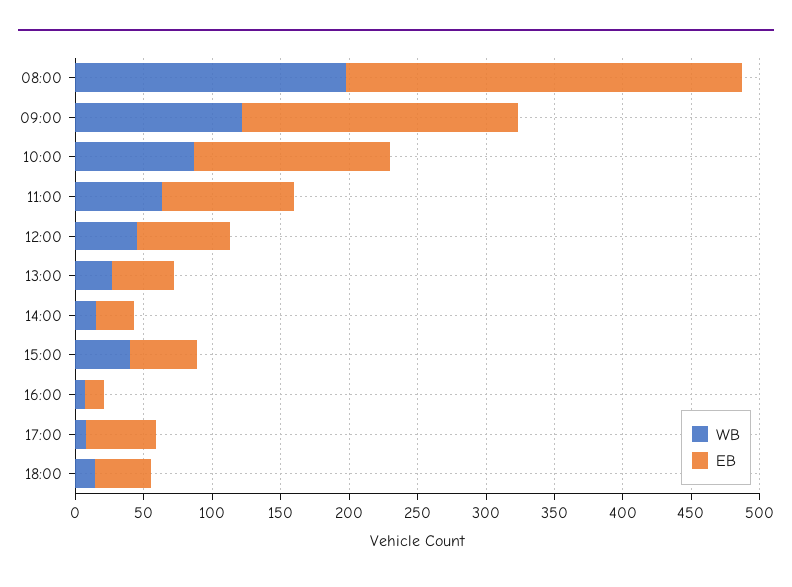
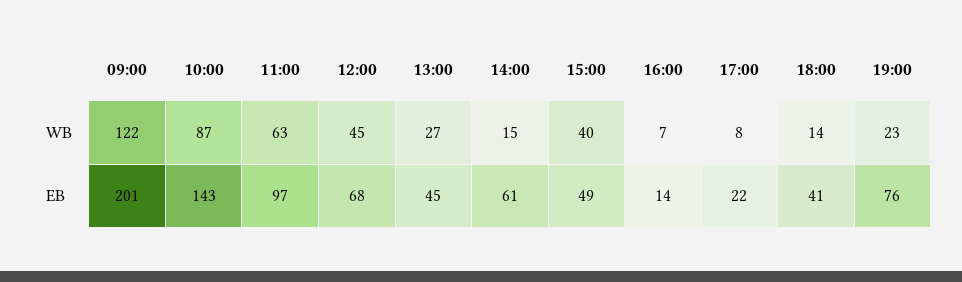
WB, 08:00: 200 -> none
EB, 08:00: 290 -> none
EB, 14:00: 30 -> 61
EB, 17:00: 50 -> 22
WB, 19:00: none -> 23
EB, 19:00: none -> 76

